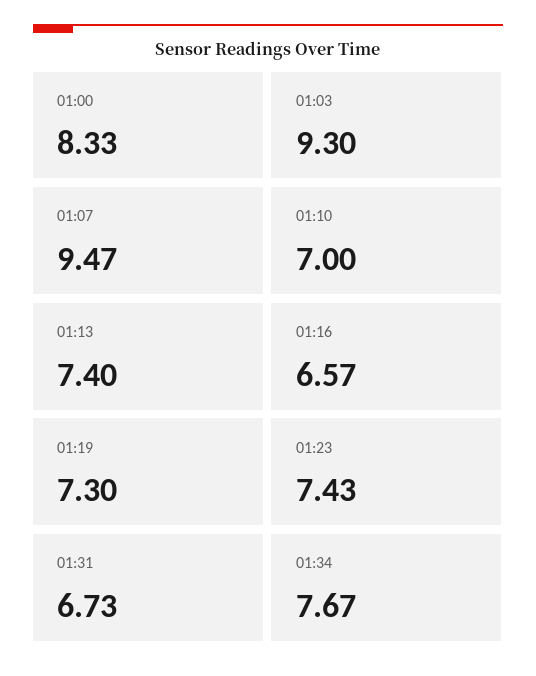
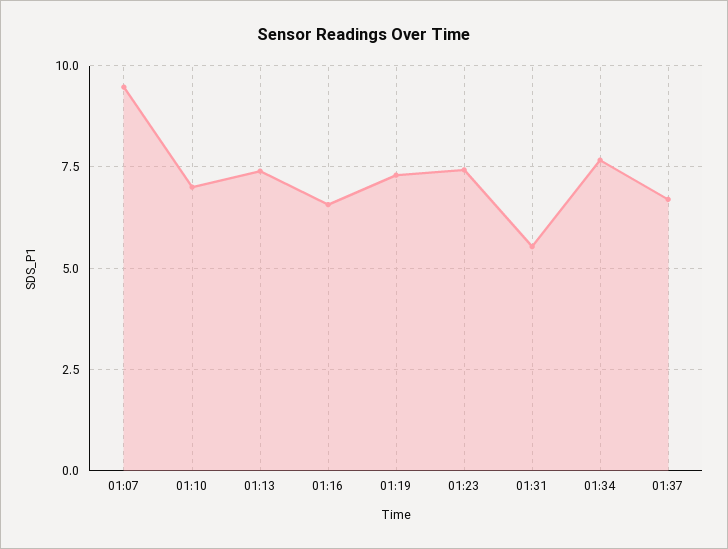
01:00: 8.33 -> none
01:03: 9.3 -> none
01:31: 6.73 -> 5.5
01:37: none -> 6.75

